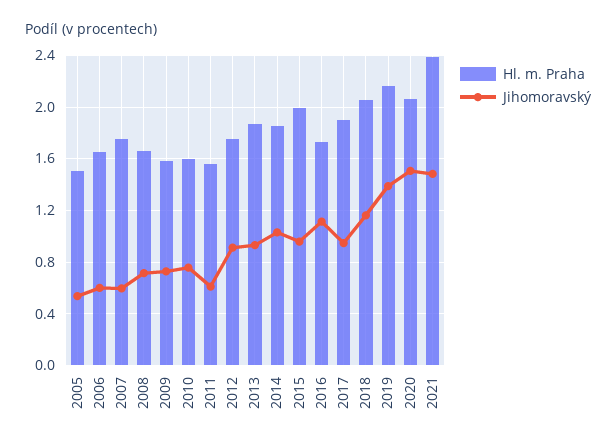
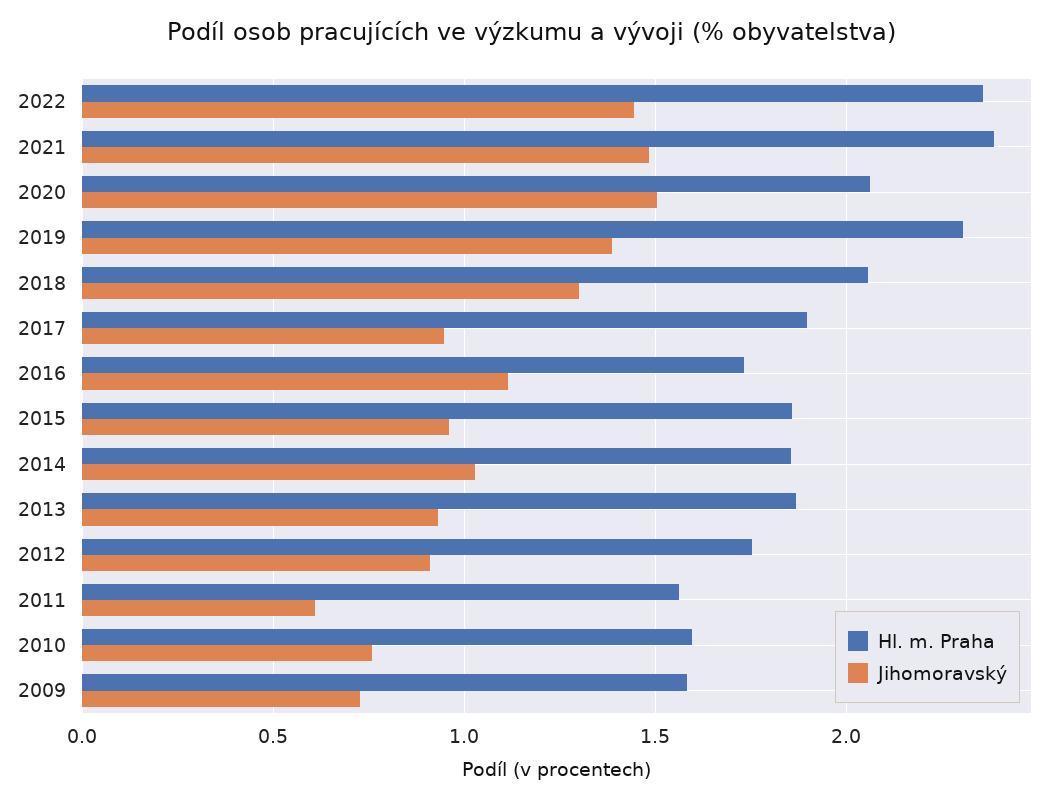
Hl. m. Praha, 2005: 1.5 -> none
Jihomoravský, 2005: 0.55 -> none
Hl. m. Praha, 2006: 1.65 -> none
Jihomoravský, 2006: 0.6 -> none
Hl. m. Praha, 2007: 1.75 -> none
Jihomoravský, 2007: 0.6 -> none
Hl. m. Praha, 2008: 1.65 -> none
Jihomoravský, 2008: 0.7 -> none
Hl. m. Praha, 2015: 2 -> 1.85
Jihomoravský, 2018: 1.15 -> 1.3
Hl. m. Praha, 2019: 2.15 -> 2.3
Hl. m. Praha, 2022: none -> 2.35
Jihomoravský, 2022: none -> 1.45

